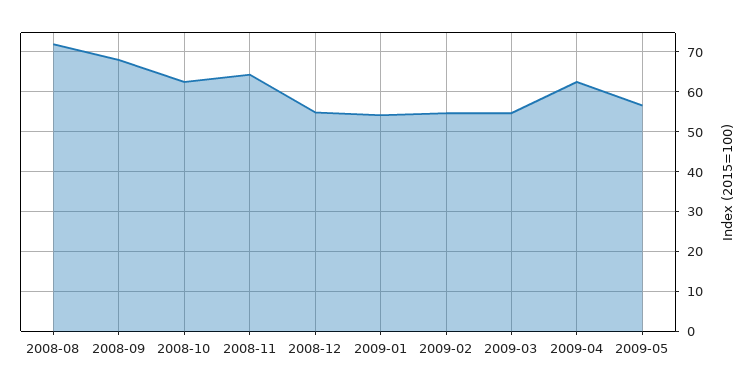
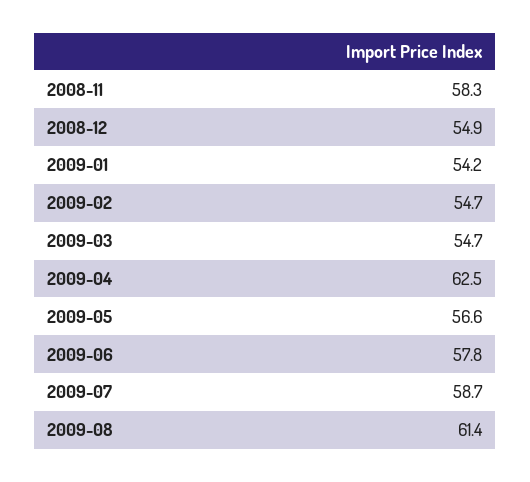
2008-08: 72 -> none
2008-09: 68 -> none
2008-10: 62 -> none
2008-11: 64 -> 58.3
2009-06: none -> 57.8
2009-07: none -> 58.7
2009-08: none -> 61.4

